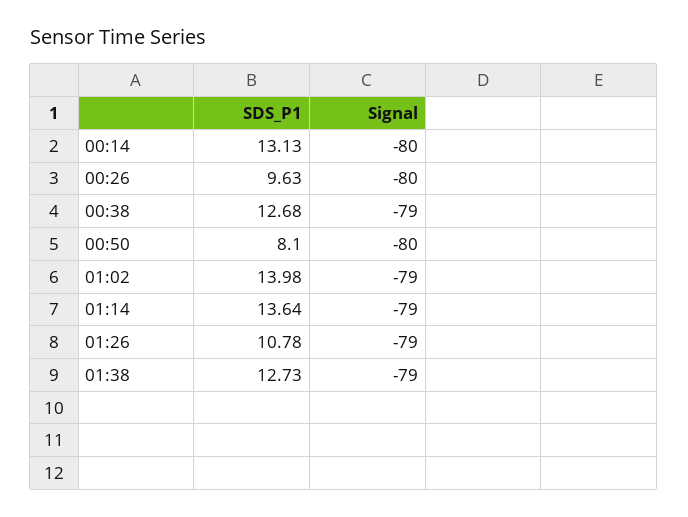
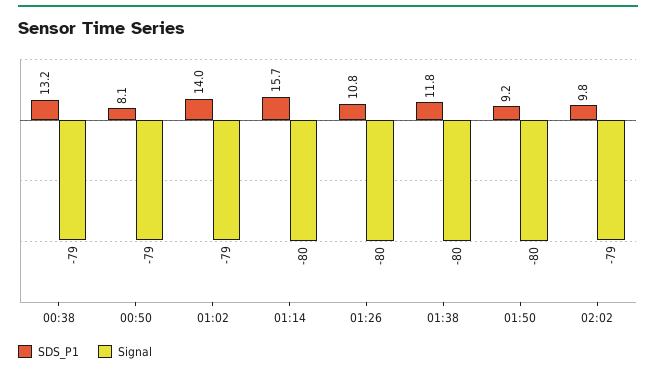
SDS_P1, 00:14: 13.13 -> none
Signal, 00:14: -80 -> none
SDS_P1, 00:26: 9.63 -> none
Signal, 00:26: -80 -> none
SDS_P1, 00:38: 12.68 -> 13.2
Signal, 00:50: -80 -> -79
SDS_P1, 01:14: 13.64 -> 15.7
Signal, 01:14: -79 -> -80
Signal, 01:26: -79 -> -80
SDS_P1, 01:38: 12.73 -> 11.8
Signal, 01:38: -79 -> -80
SDS_P1, 01:50: none -> 9.2
Signal, 01:50: none -> -80
SDS_P1, 02:02: none -> 9.8
Signal, 02:02: none -> -79

